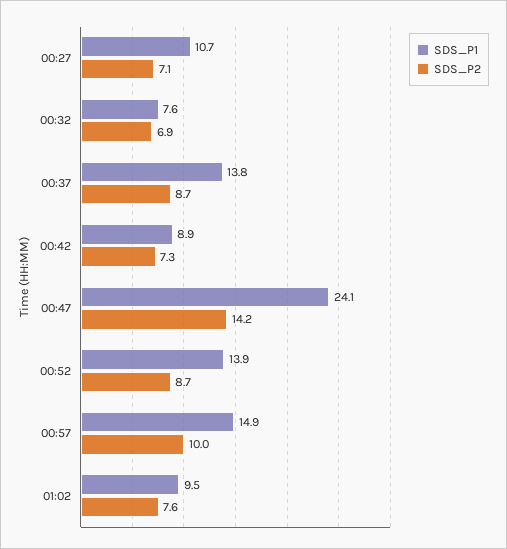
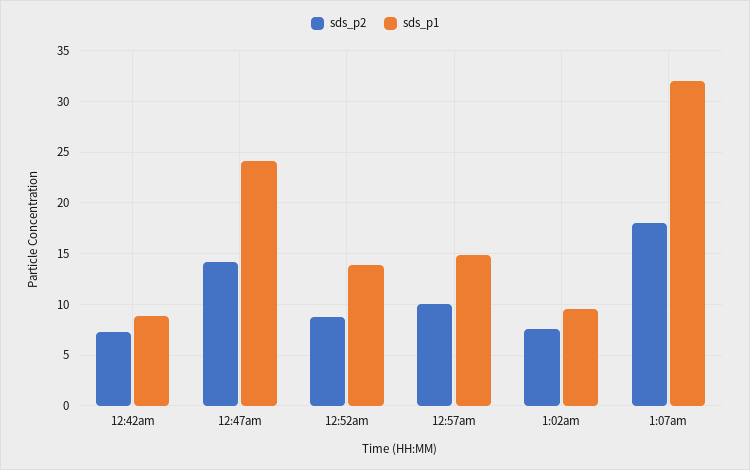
SDS_P1, 00:27: 10.7 -> none
SDS_P2, 00:27: 7.1 -> none
SDS_P1, 00:32: 7.6 -> none
SDS_P2, 00:32: 6.9 -> none
SDS_P1, 00:37: 13.8 -> none
SDS_P2, 00:37: 8.7 -> none
SDS_P2, 1:07am: none -> 18
SDS_P1, 1:07am: none -> 32

